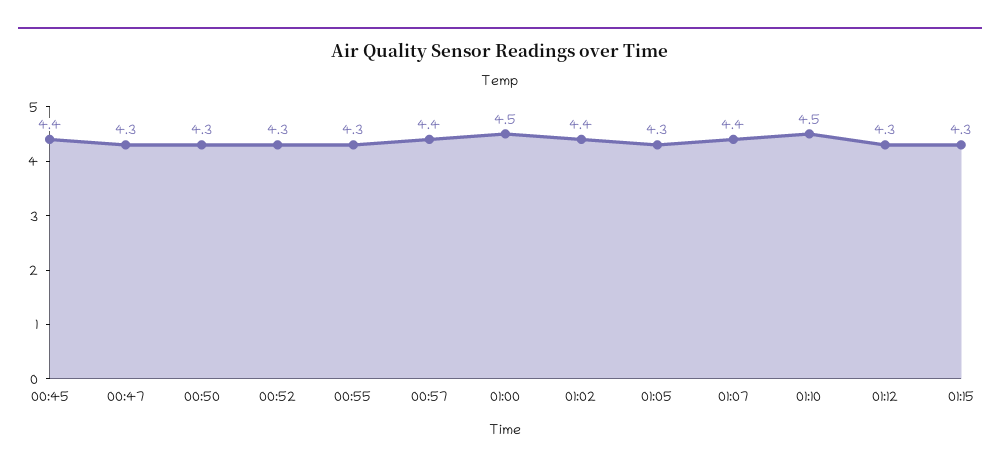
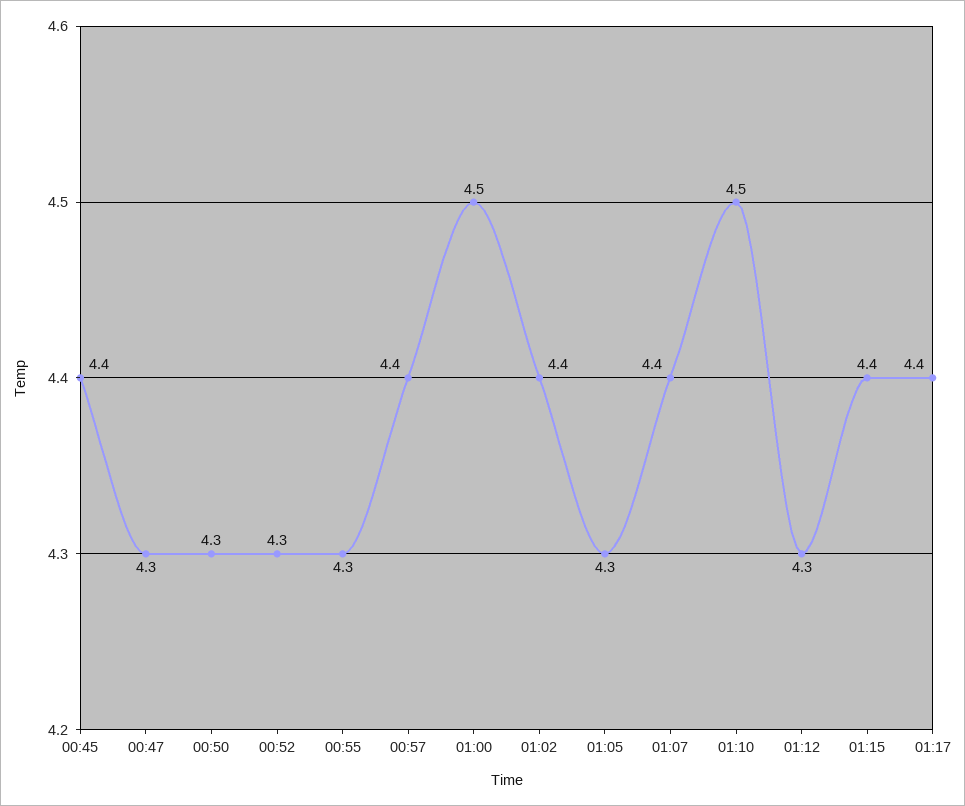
01:15: 4.3 -> 4.4
01:17: none -> 4.4

